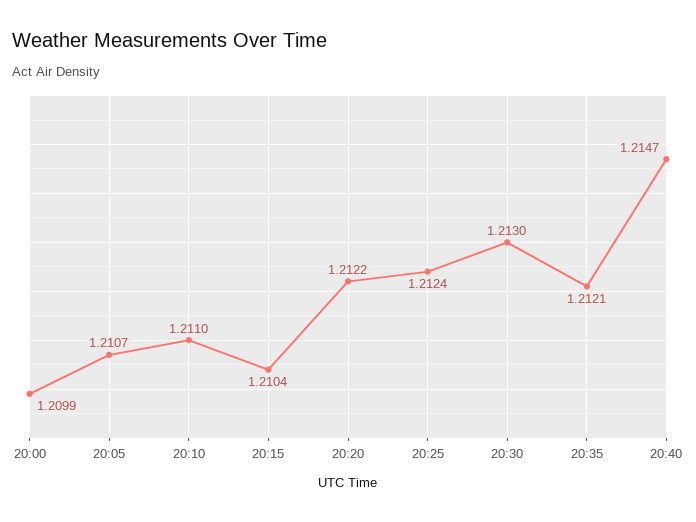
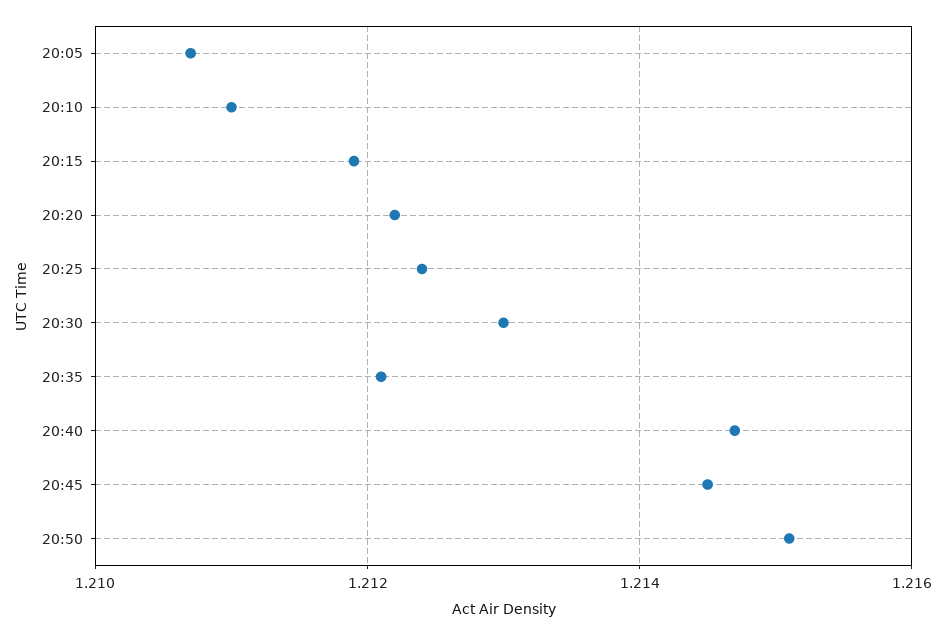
20:00: 1.2099 -> none
20:15: 1.2104 -> 1.212
20:45: none -> 1.2145
20:50: none -> 1.215

